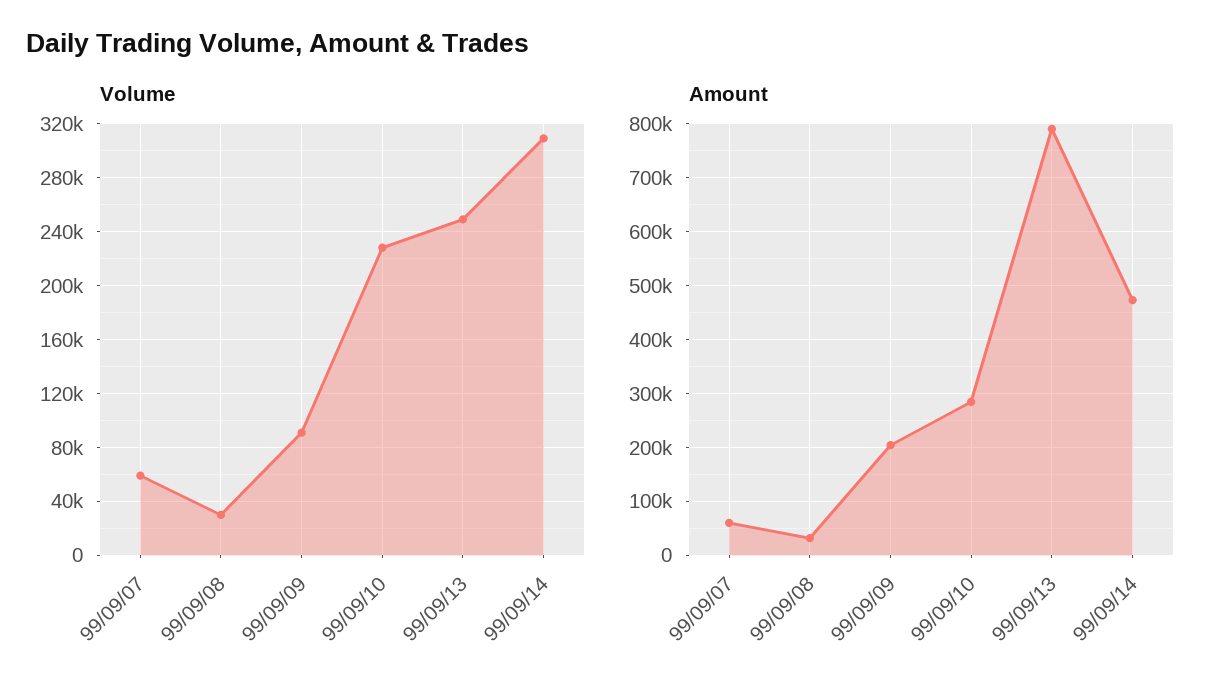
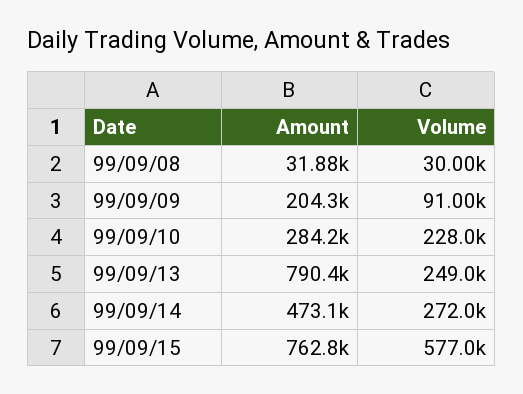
Volume, 99/09/07: 60000 -> none
Volume, 99/09/14: 310000 -> 272000
Amount, 99/09/07: 60000 -> none
Amount, 99/09/15: none -> 762800
Volume, 99/09/15: none -> 577000

